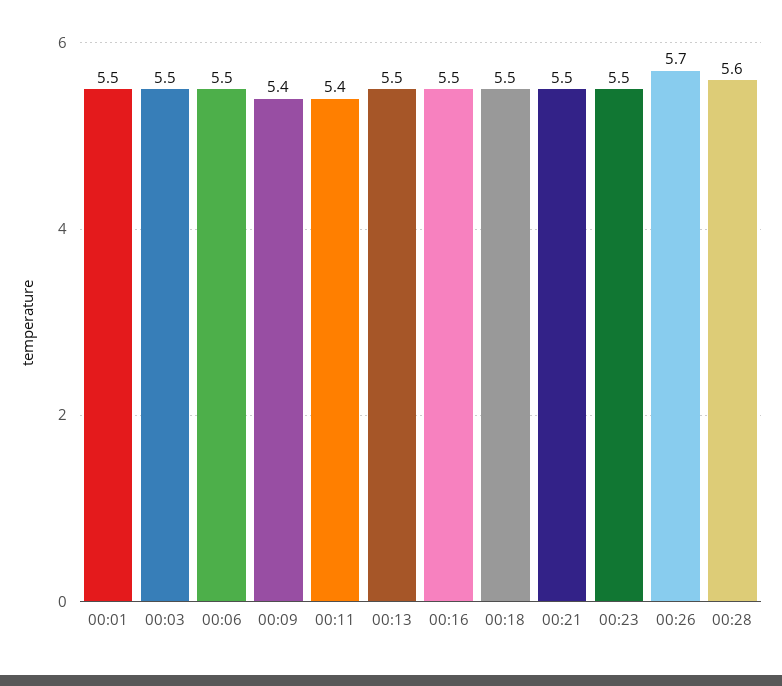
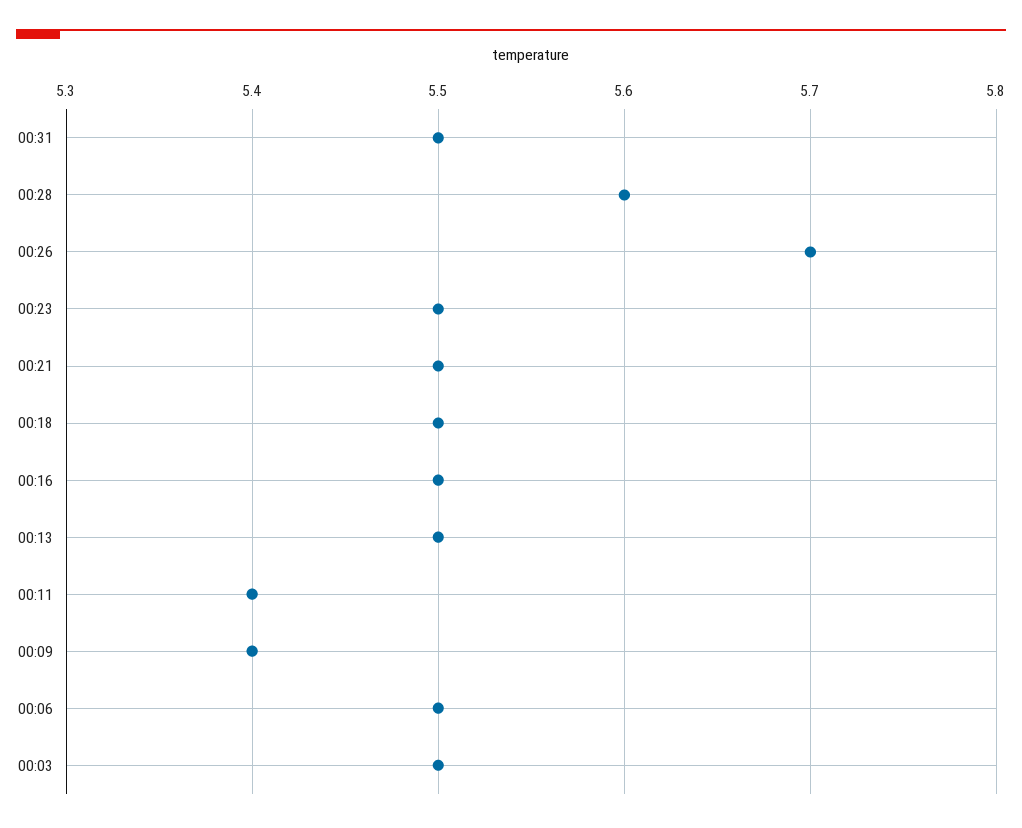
00:01: 5.5 -> none
00:31: none -> 5.5

